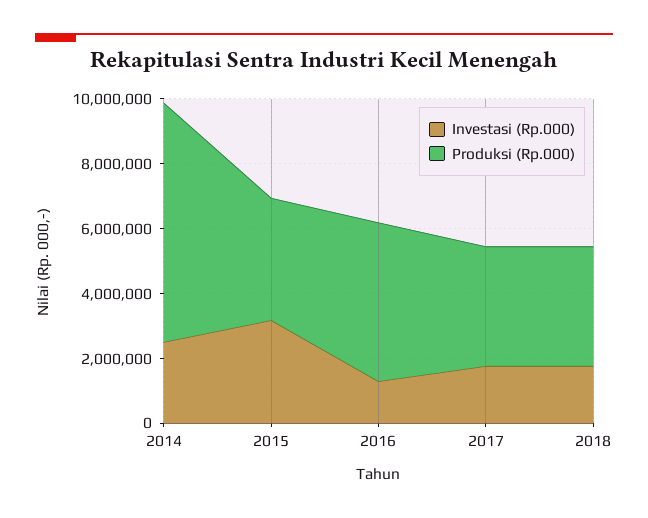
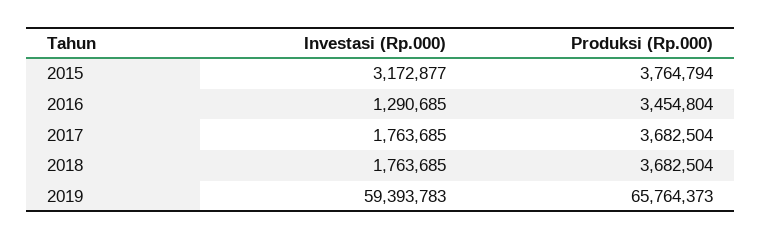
Investasi (Rp.000), 2014: 2500000 -> none
Produksi (Rp.000), 2014: 7500000 -> none
Produksi (Rp.000), 2016: 5000000 -> 3454804
Investasi (Rp.000), 2019: none -> 59393783
Produksi (Rp.000), 2019: none -> 65764373

